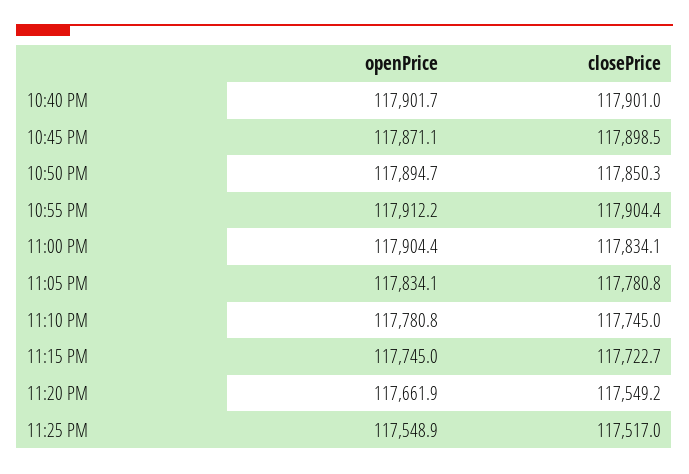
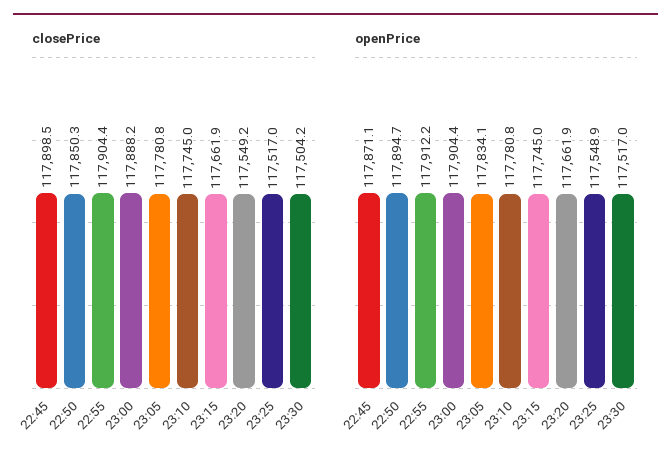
openPrice, 10:40 PM: 117901.7 -> none
closePrice, 10:40 PM: 117901 -> none
closePrice, 11:00 PM: 117834.1 -> 117888.2
closePrice, 11:15 PM: 117722.7 -> 117661.9
closePrice, 23:30: none -> 117504.2
openPrice, 23:30: none -> 117517

